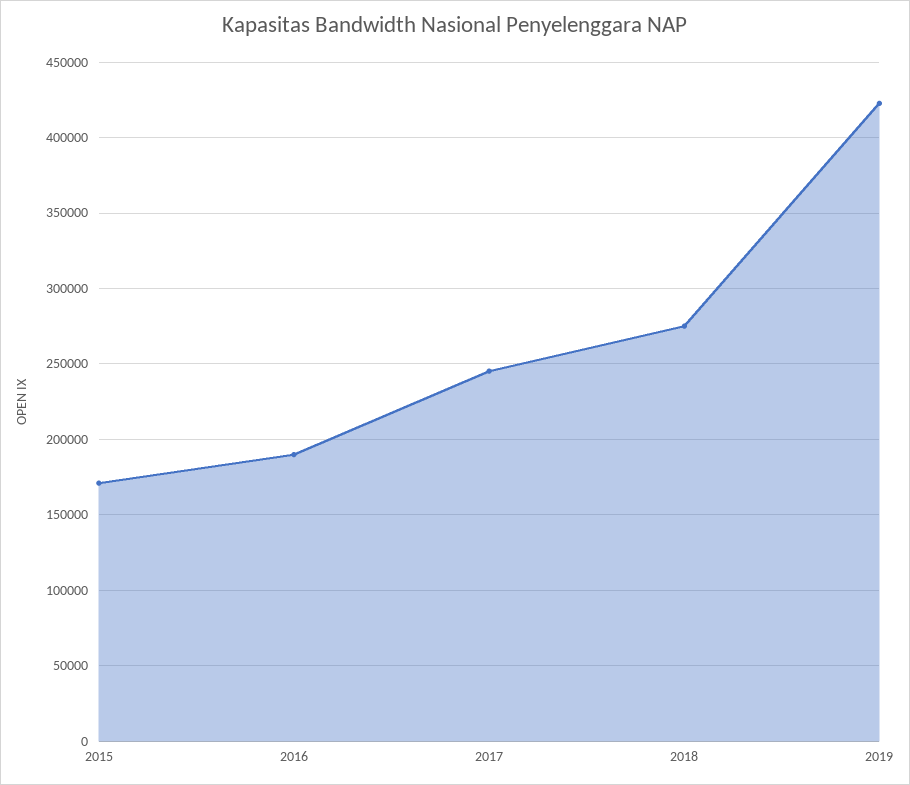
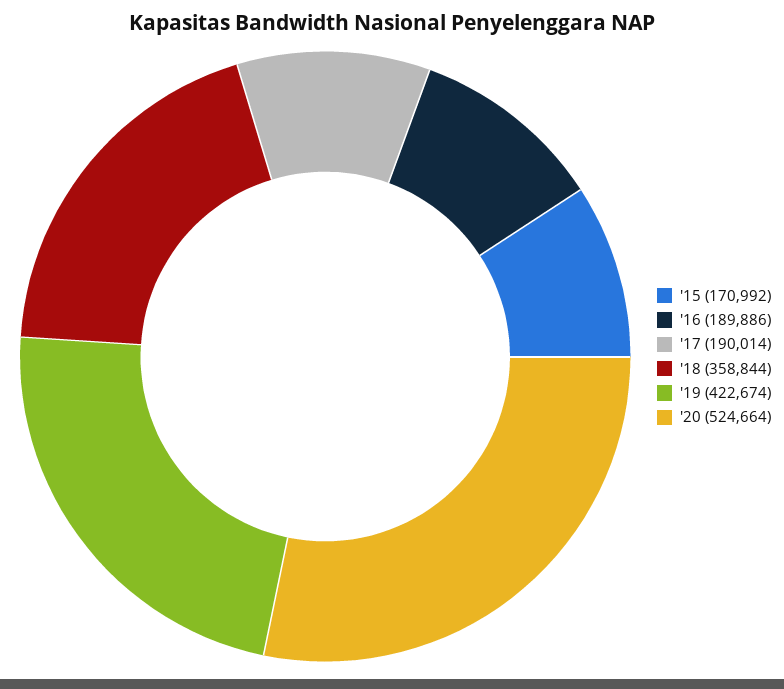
2017: 245000 -> 190014
2018: 275000 -> 358844
'20: none -> 524664

